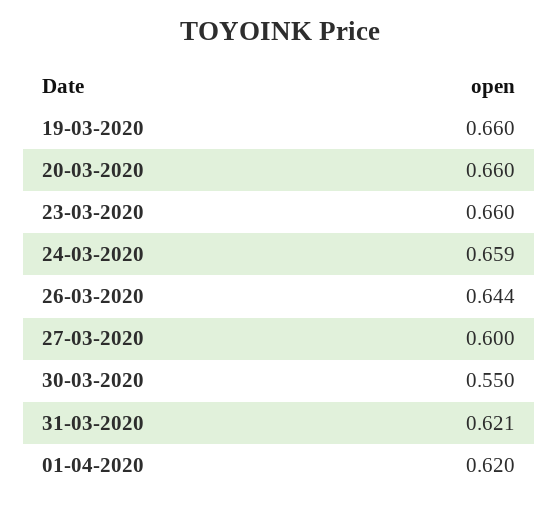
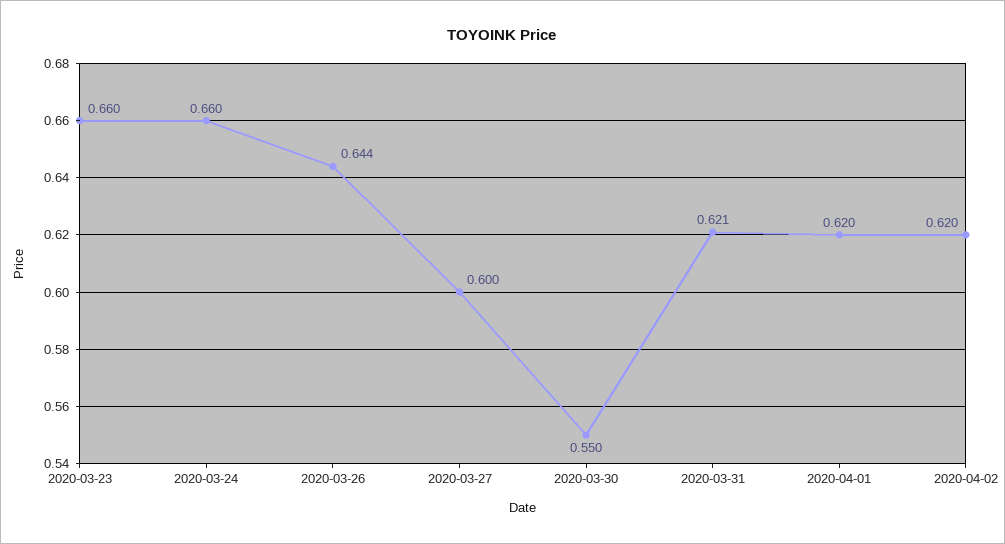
19-03-2020: 0.66 -> none
20-03-2020: 0.66 -> none
24-03-2020: 0.659 -> 0.66
2020-04-02: none -> 0.62

